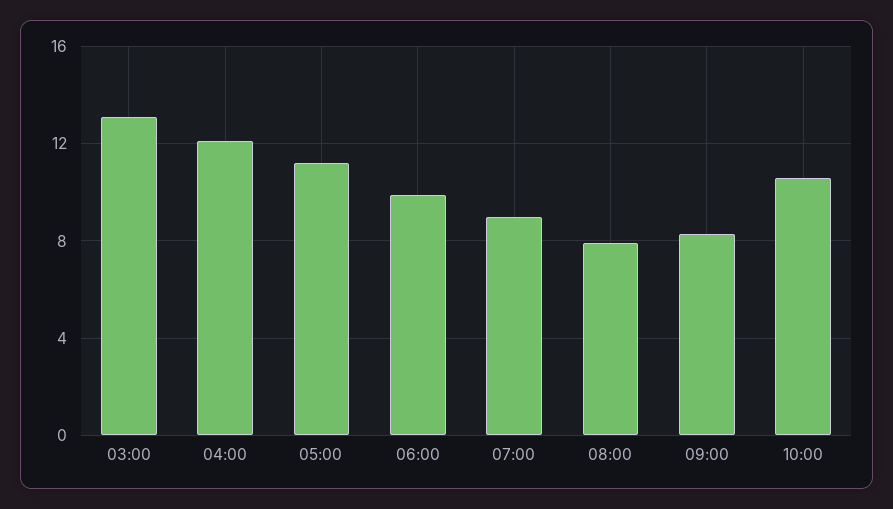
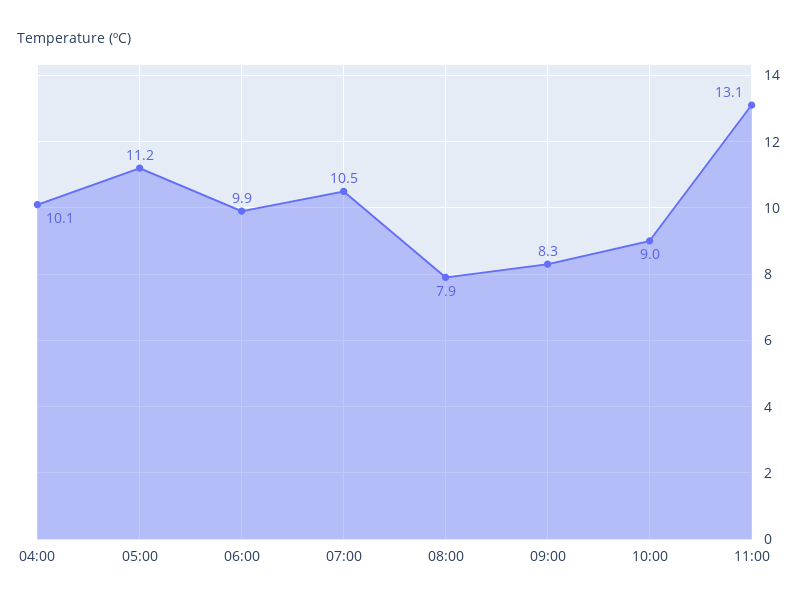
03:00: 13 -> none
04:00: 12 -> 10.1
07:00: 9 -> 10.5
10:00: 10.5 -> 9
11:00: none -> 13.1

